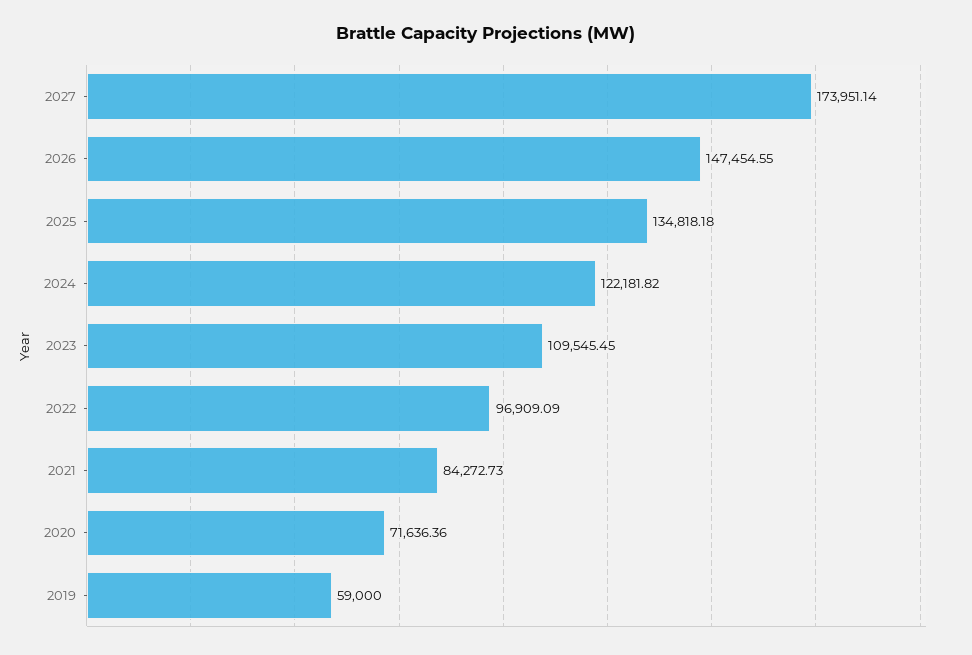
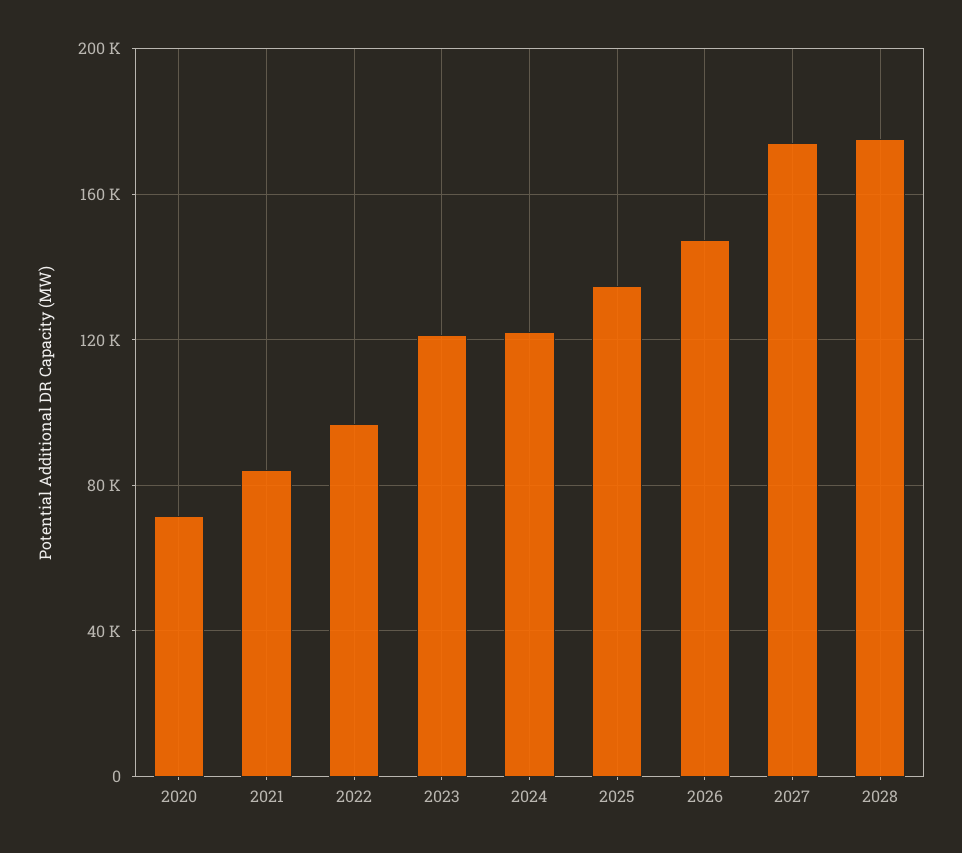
2023: 109545.45 -> 120000
2019: 59000 -> none
2028: none -> 175000

